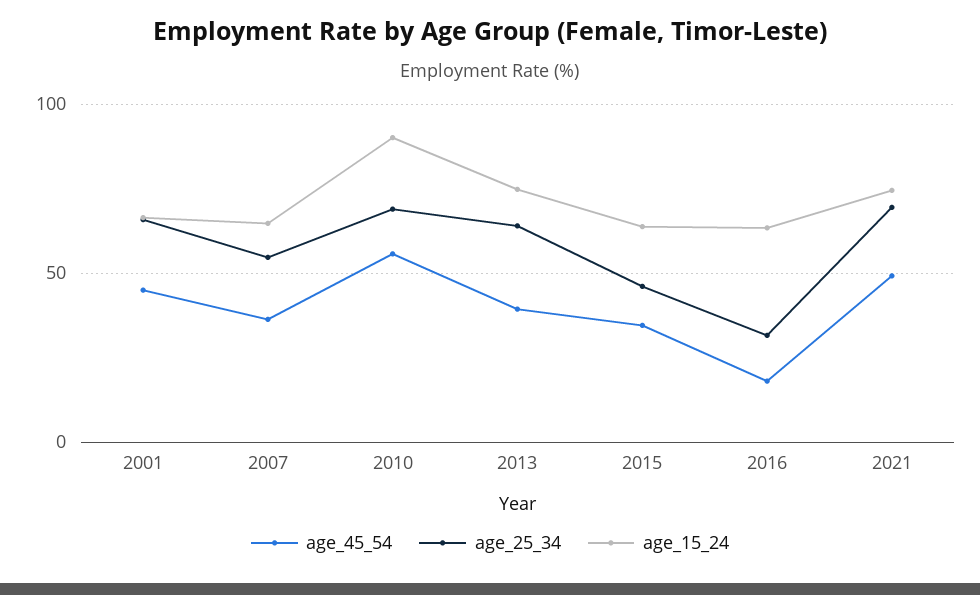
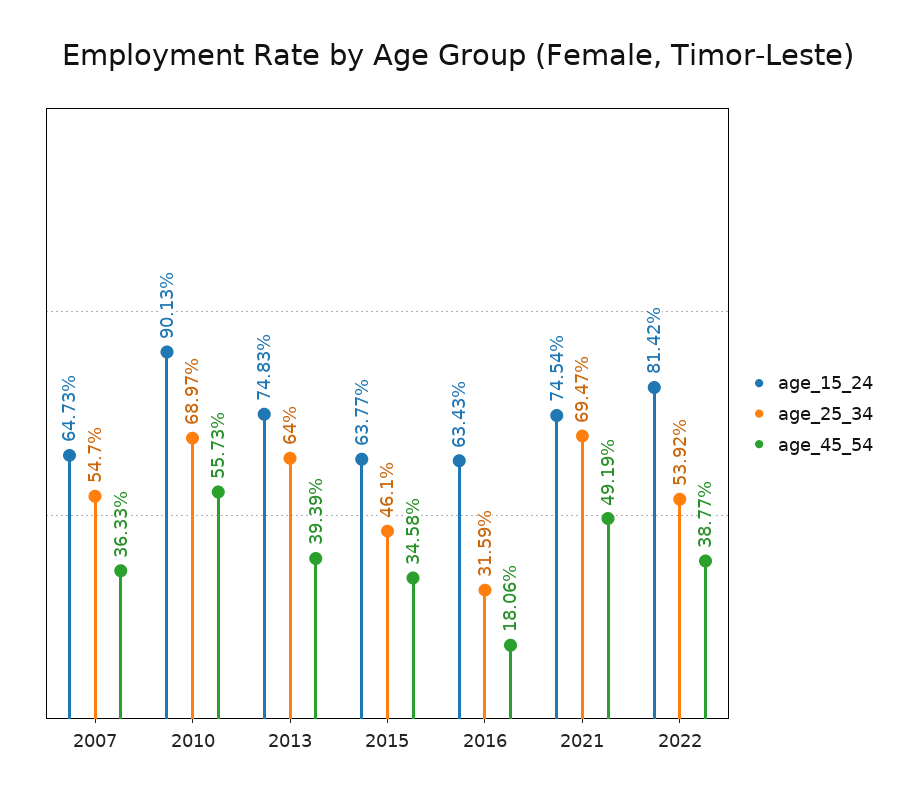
age_45_54, 2001: 45 -> none
age_25_34, 2001: 65 -> none
age_15_24, 2001: 65 -> none
age_15_24, 2022: none -> 81.42
age_25_34, 2022: none -> 53.92
age_45_54, 2022: none -> 38.77

